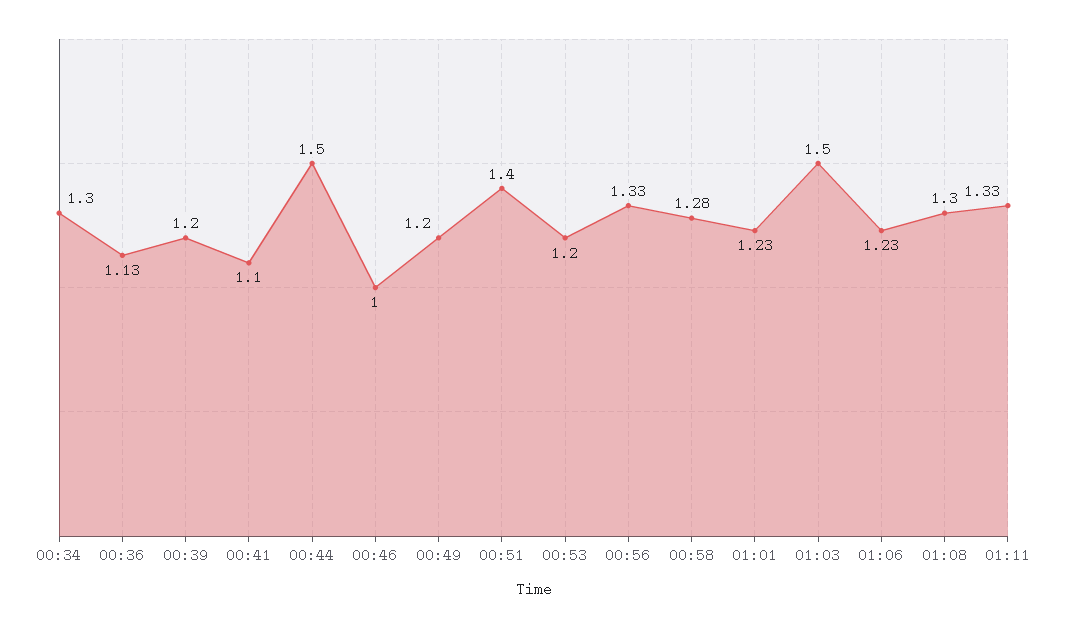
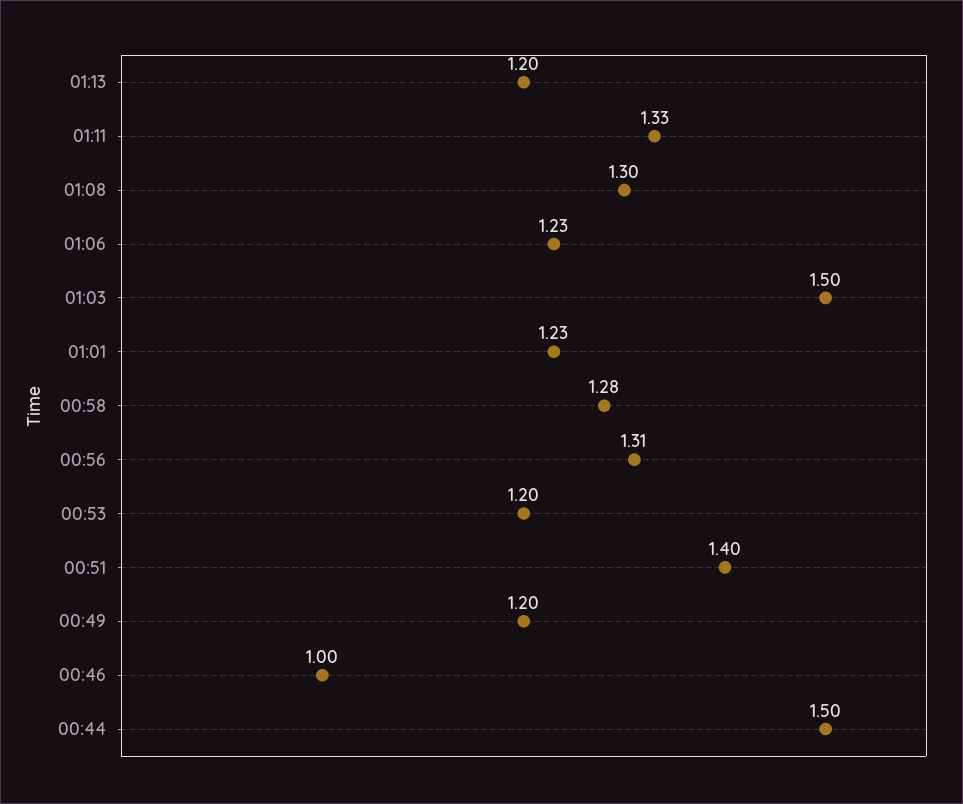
00:34: 1.3 -> none
00:36: 1.13 -> none
00:39: 1.2 -> none
00:41: 1.1 -> none
00:56: 1.33 -> 1.31
01:13: none -> 1.2

